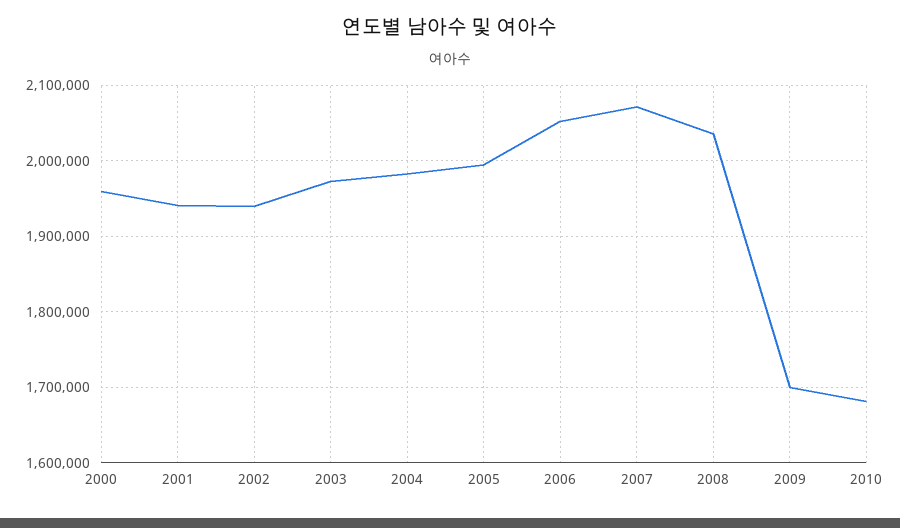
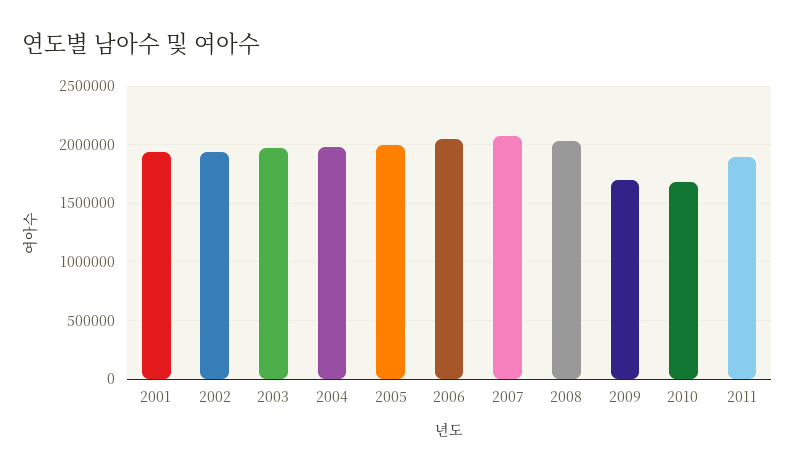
2000: 1960000 -> none
2011: none -> 1900000

